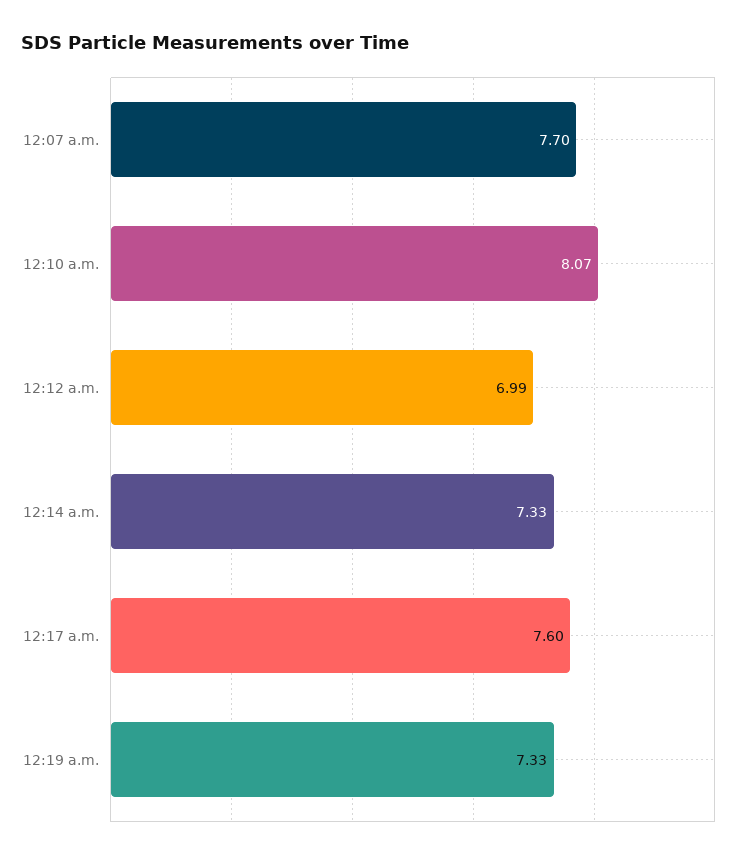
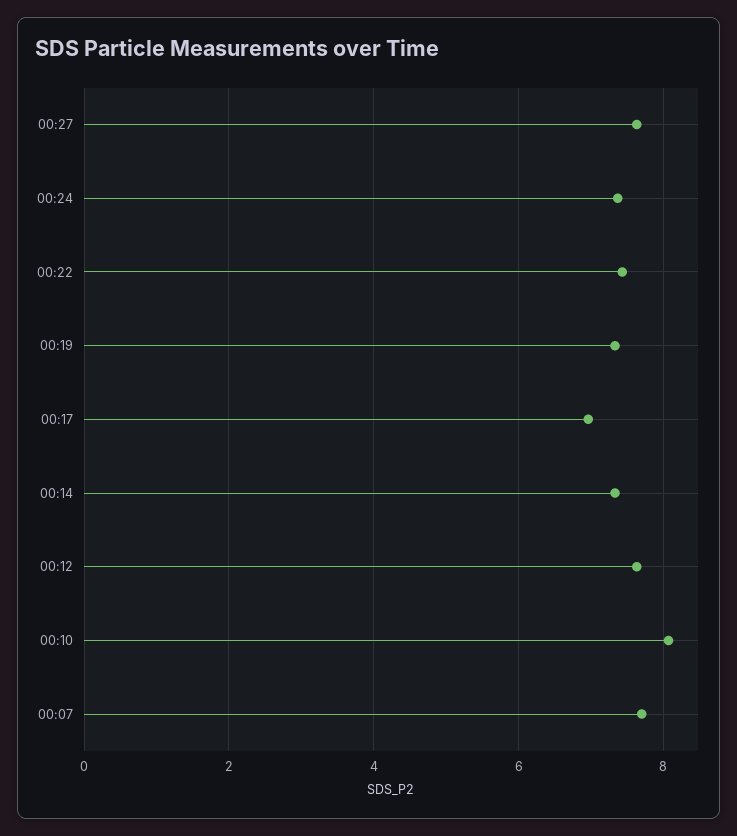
12:12 a.m.: 6.99 -> 7.6
12:17 a.m.: 7.6 -> 7
00:27: none -> 7.6
00:24: none -> 7.4
00:22: none -> 7.4

